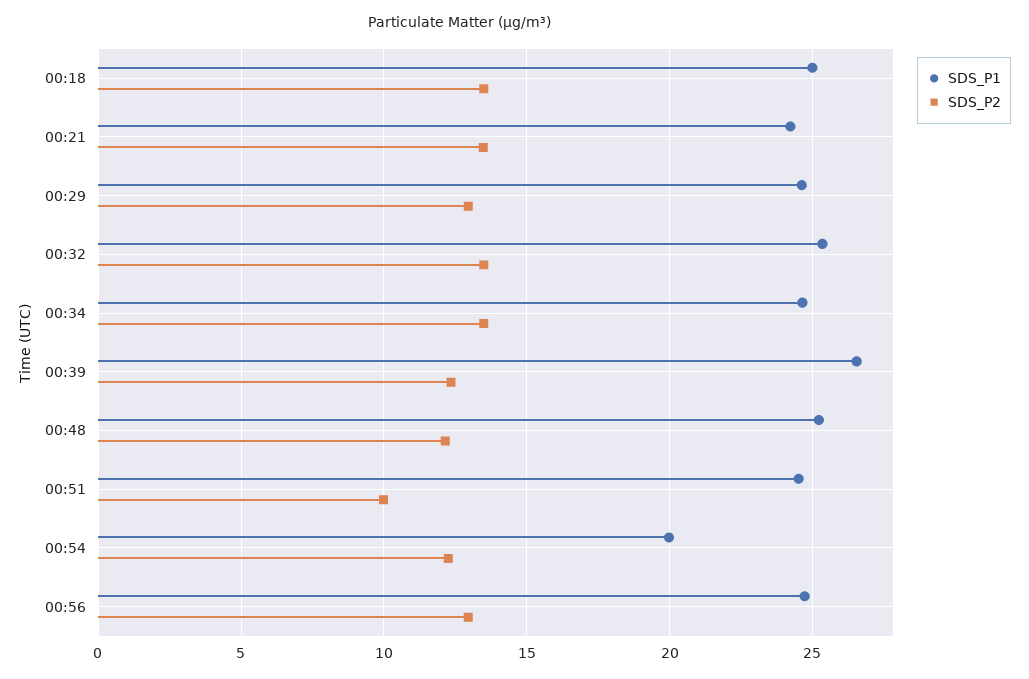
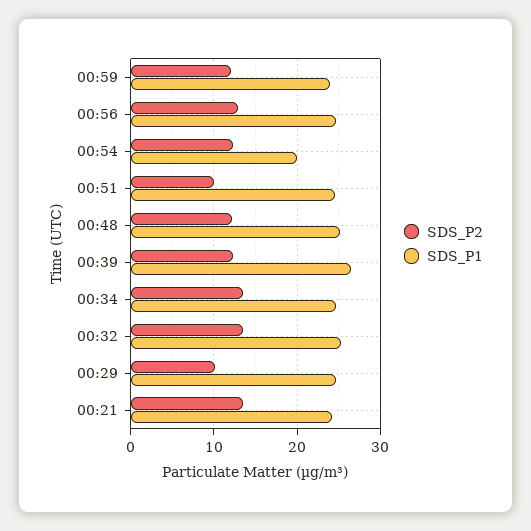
SDS_P1, 00:18: 25 -> none
SDS_P2, 00:18: 13.5 -> none
SDS_P2, 00:29: 13 -> 10
SDS_P2, 00:59: none -> 12
SDS_P1, 00:59: none -> 24

